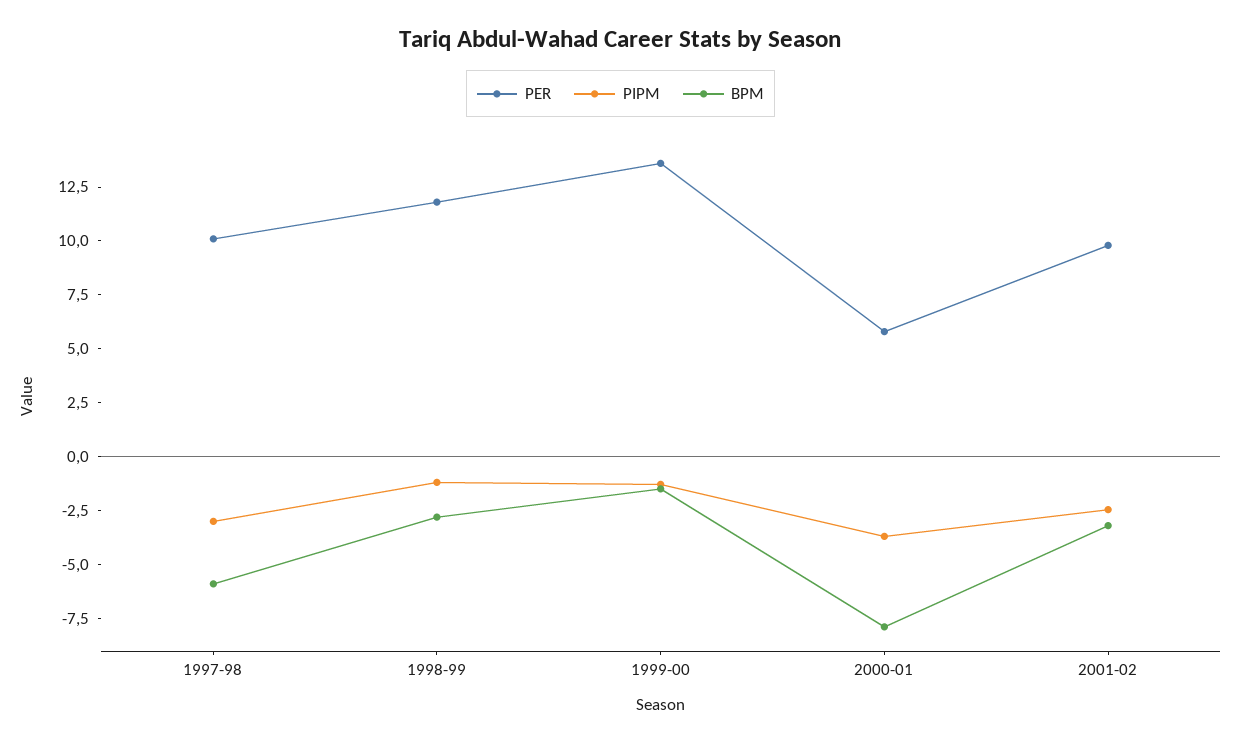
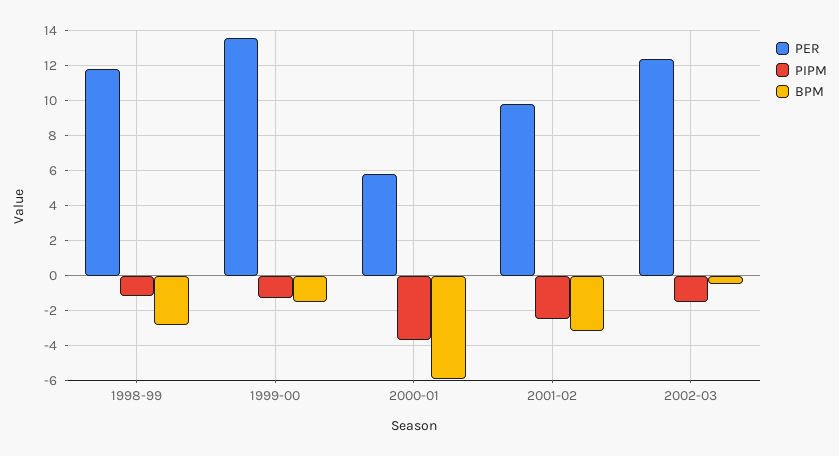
PER, 1997-98: 10 -> none
PIPM, 1997-98: -3 -> none
BPM, 1997-98: -6 -> none
BPM, 2000-01: -8 -> -6
PER, 2002-03: none -> 12.5
PIPM, 2002-03: none -> -1.5
BPM, 2002-03: none -> -0.5

